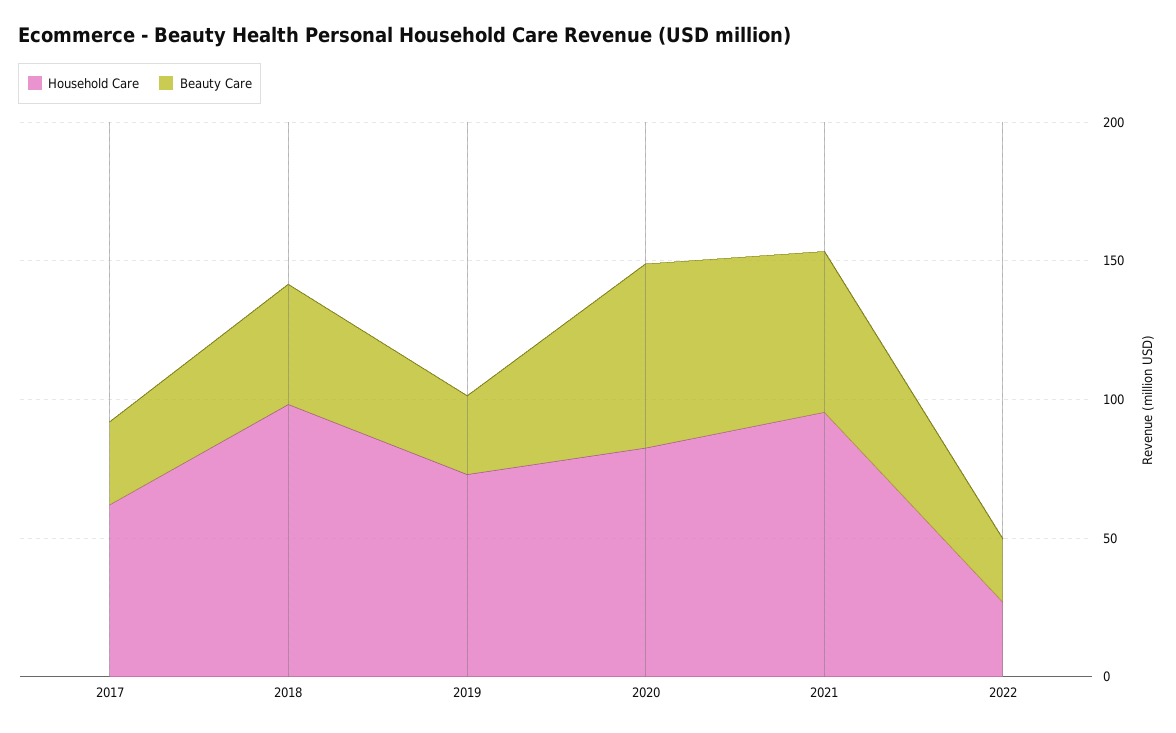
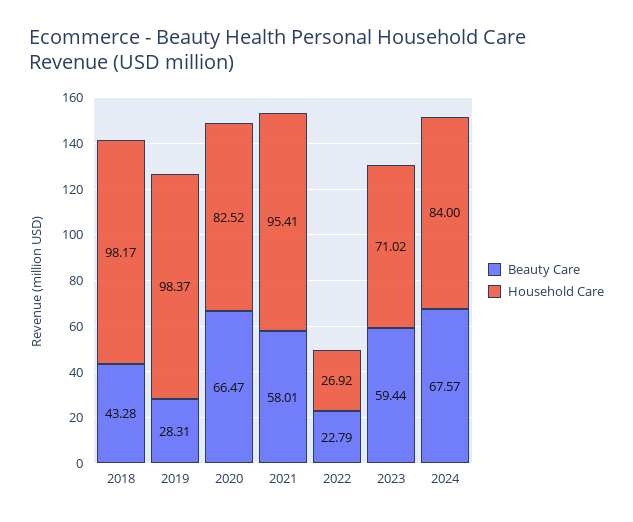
Household Care, 2017: 60 -> none
Beauty Care, 2017: 30 -> none
Household Care, 2019: 70 -> 98.37
Beauty Care, 2023: none -> 59.44
Household Care, 2023: none -> 71.02
Beauty Care, 2024: none -> 67.57
Household Care, 2024: none -> 84

